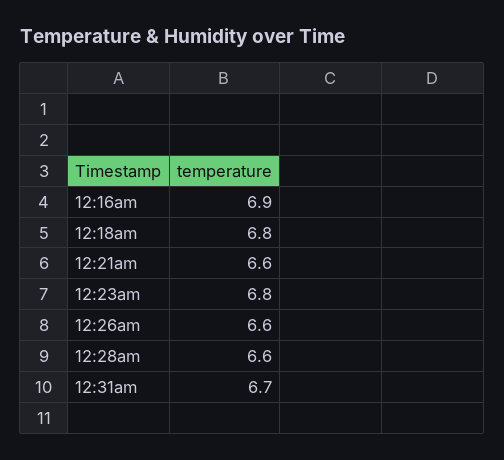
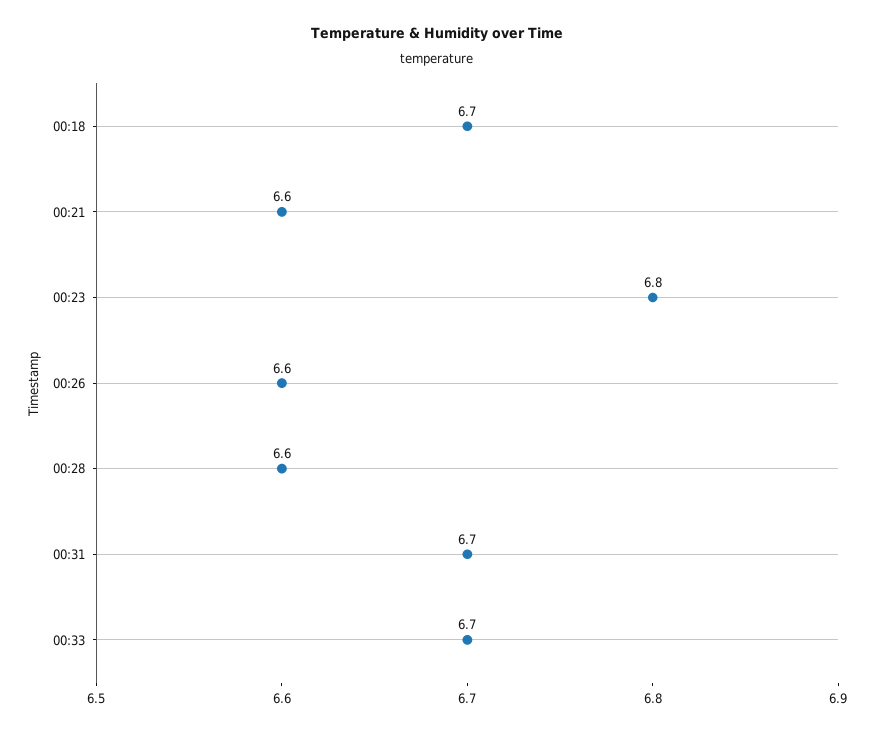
12:16am: 6.9 -> none
12:18am: 6.8 -> 6.7
00:33: none -> 6.7

